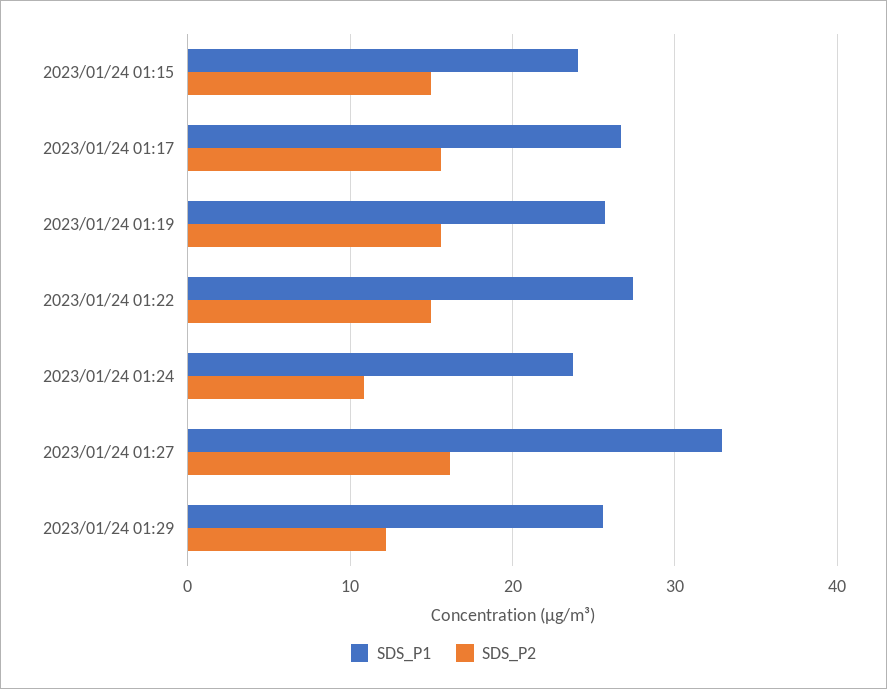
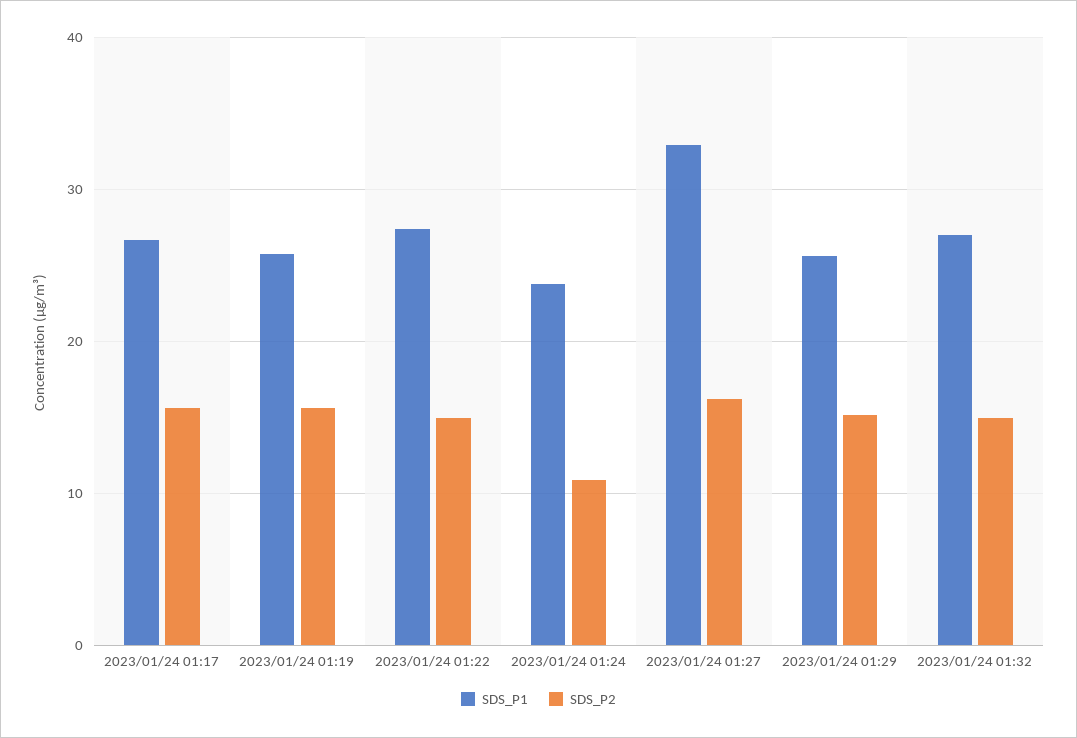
SDS_P1, 2023/01/24 01:15: 24 -> none
SDS_P2, 2023/01/24 01:15: 15 -> none
SDS_P2, 2023/01/24 01:29: 12 -> 15
SDS_P1, 2023/01/24 01:32: none -> 27
SDS_P2, 2023/01/24 01:32: none -> 15

